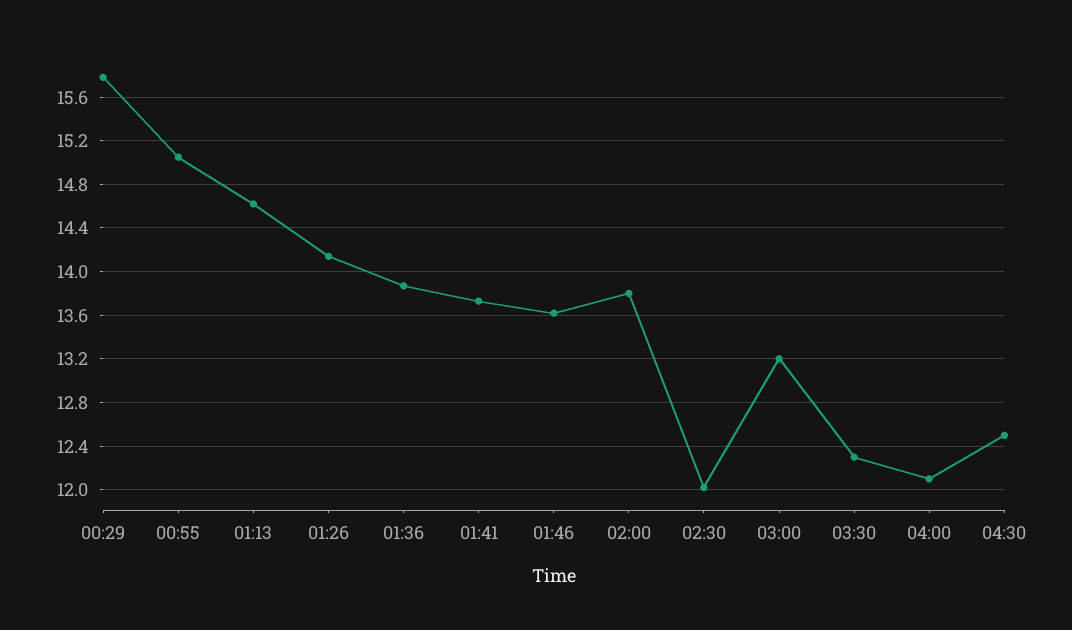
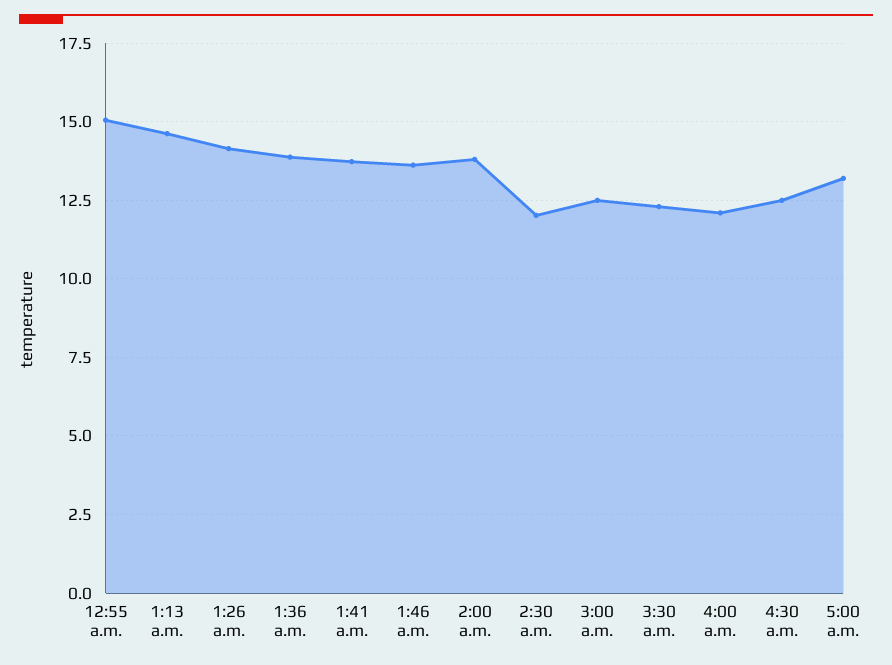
00:29: 15.8 -> none
03:00: 13.2 -> 12.5
5:00 a.m.: none -> 13.25

